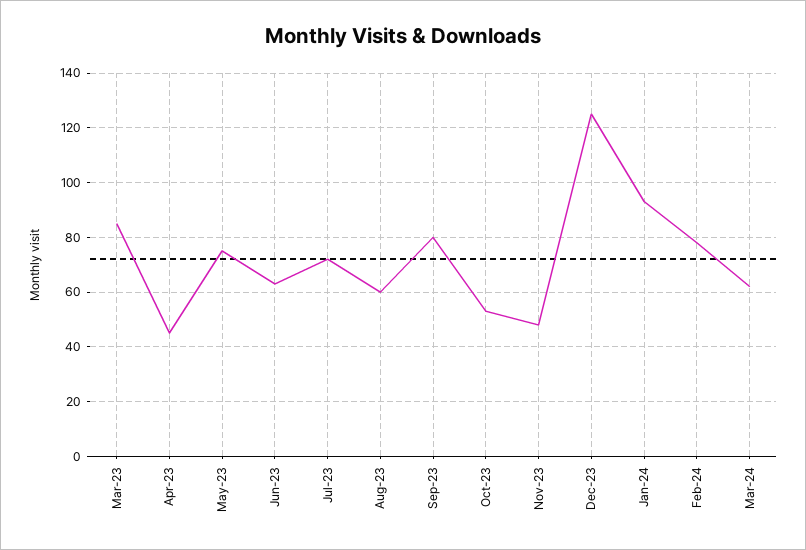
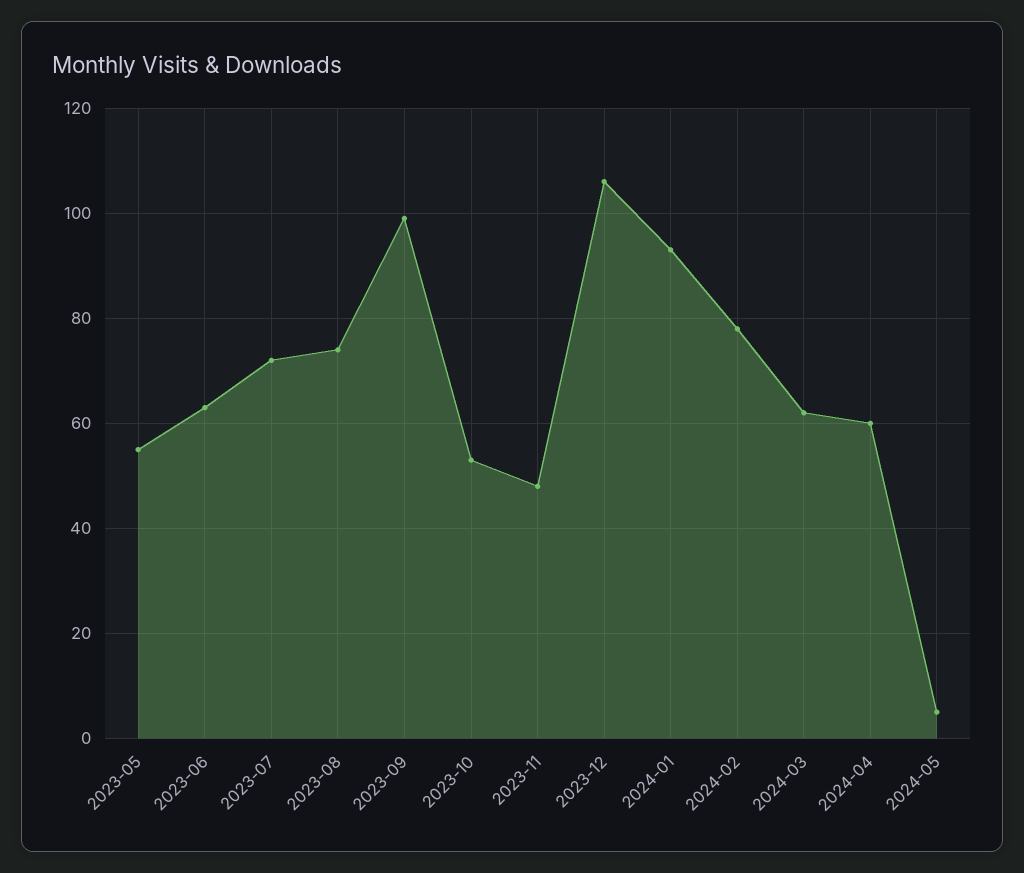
Mar-23: 85 -> none
Apr-23: 45 -> none
May-23: 75 -> 55
Aug-23: 60 -> 75
Sep-23: 80 -> 100
Dec-23: 125 -> 105
2024-04: none -> 60
2024-05: none -> 5

